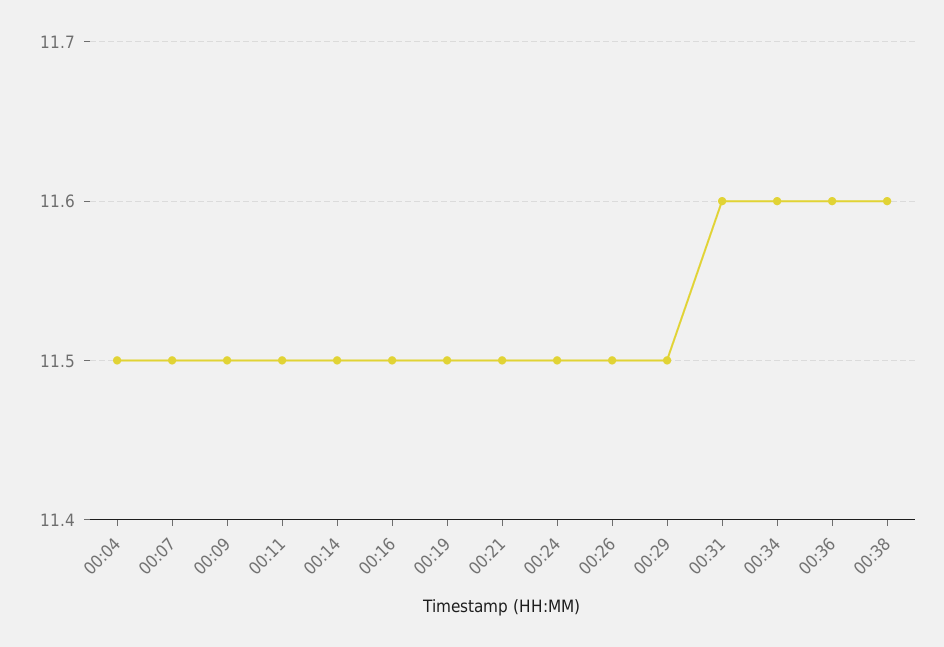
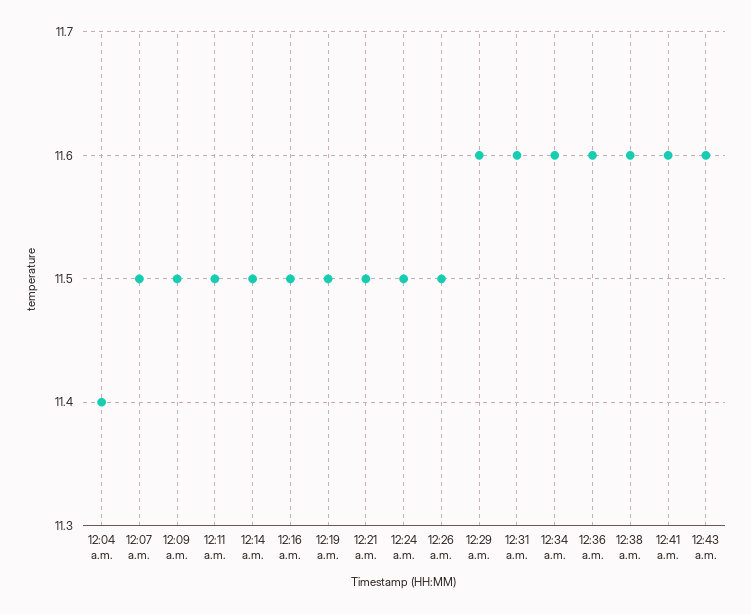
00:04: 11.5 -> 11.4
00:29: 11.5 -> 11.6
12:41 a.m.: none -> 11.6
12:43 a.m.: none -> 11.6

